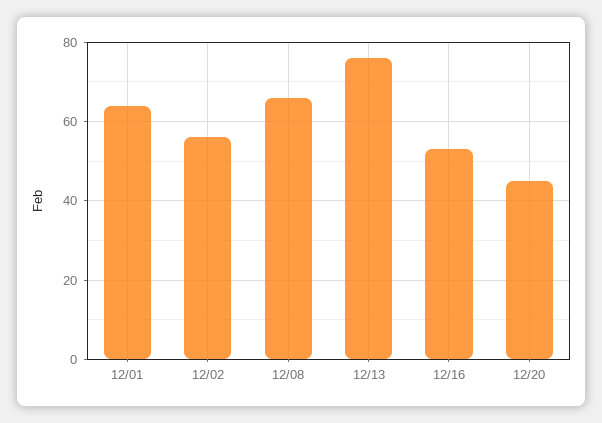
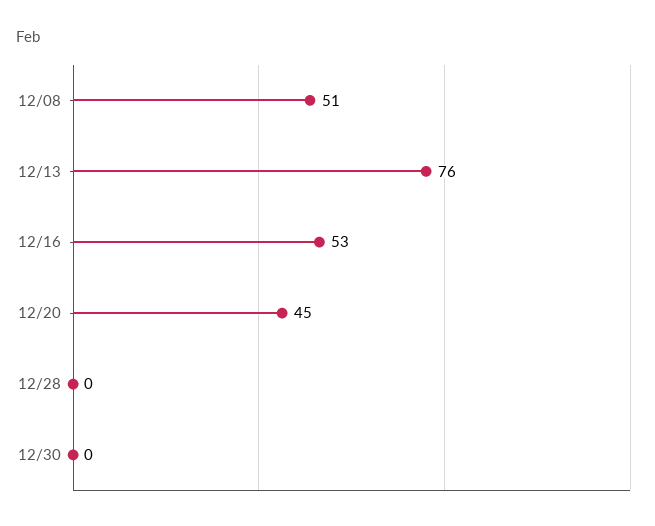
12/01: 65 -> none
12/02: 55 -> none
12/08: 65 -> 51
12/28: none -> 0
12/30: none -> 0

